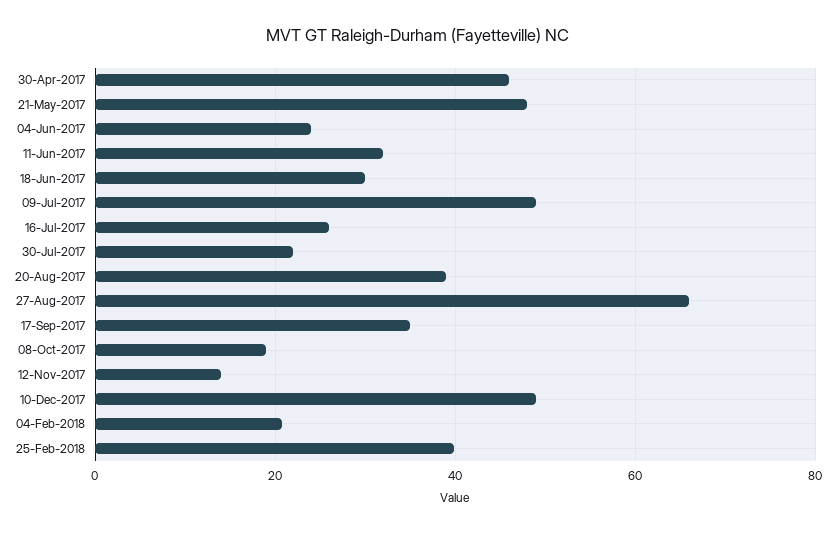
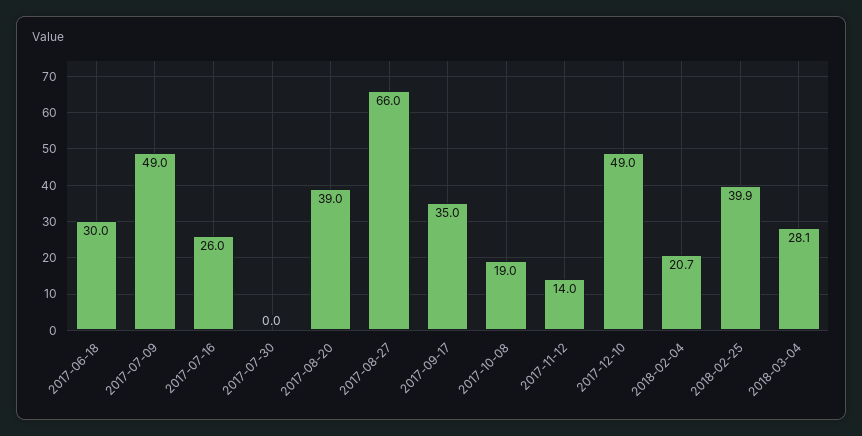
30-Apr-2017: 46 -> none
21-May-2017: 48 -> none
04-Jun-2017: 24 -> none
11-Jun-2017: 32 -> none
30-Jul-2017: 22 -> 0
2018-03-04: none -> 28.1

